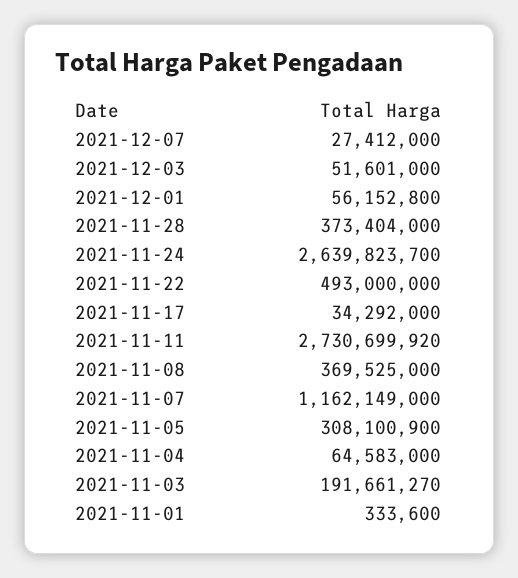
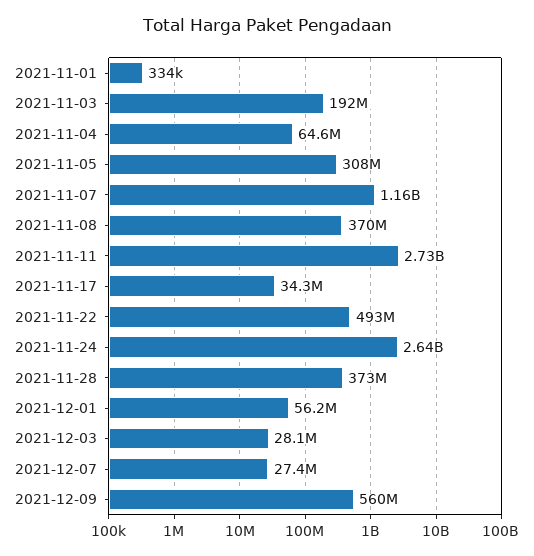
2021-12-03: 51601000 -> 28100000
2021-12-09: none -> 560000000

